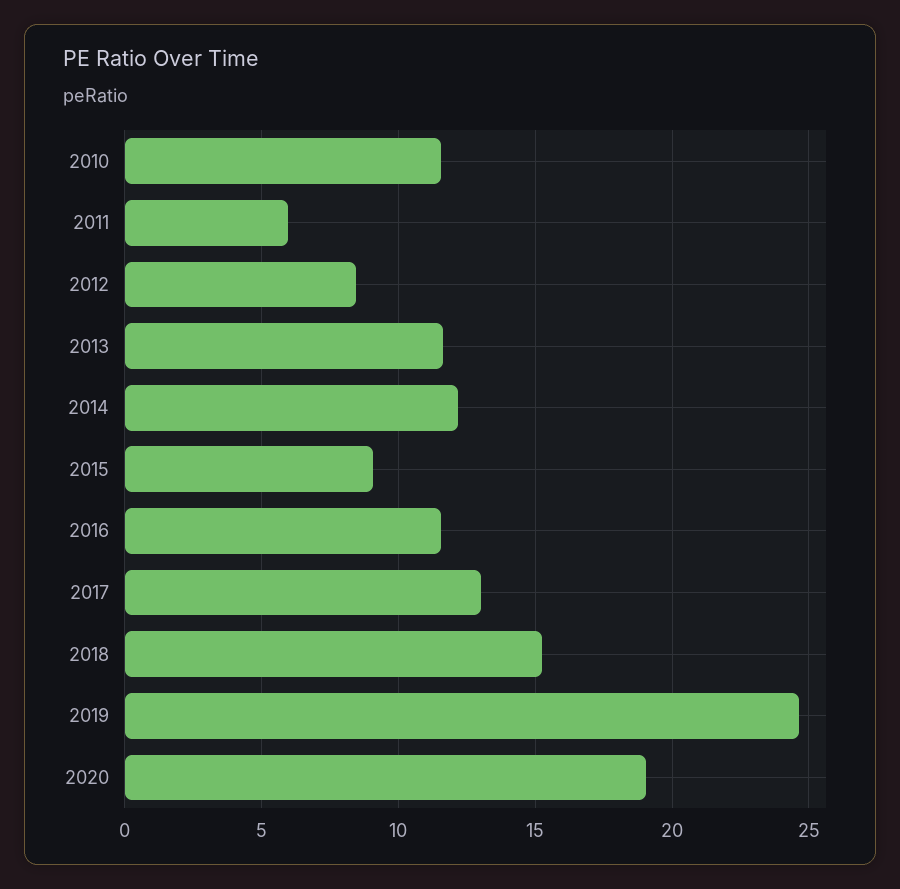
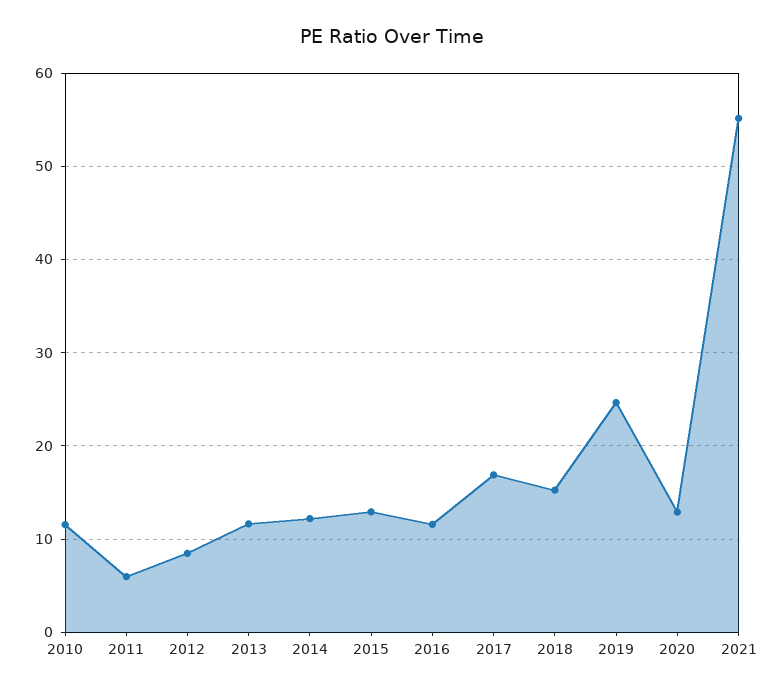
2015: 9 -> 13
2017: 13 -> 17
2020: 19 -> 13
2021: none -> 55

